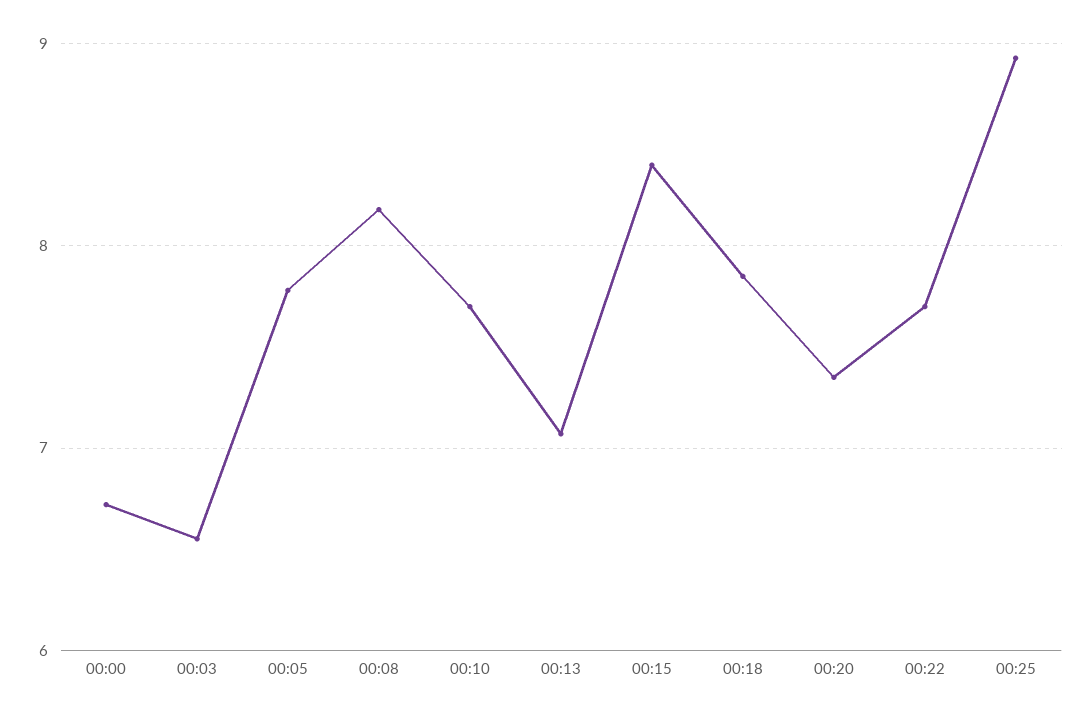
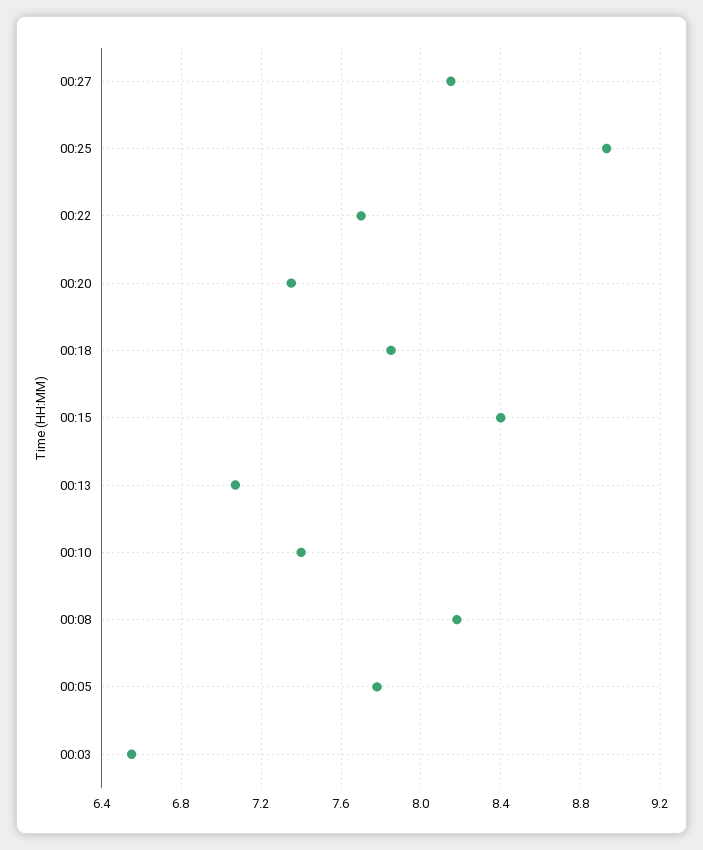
00:00: 6.7 -> none
00:10: 7.7 -> 7.4
00:27: none -> 8.15

